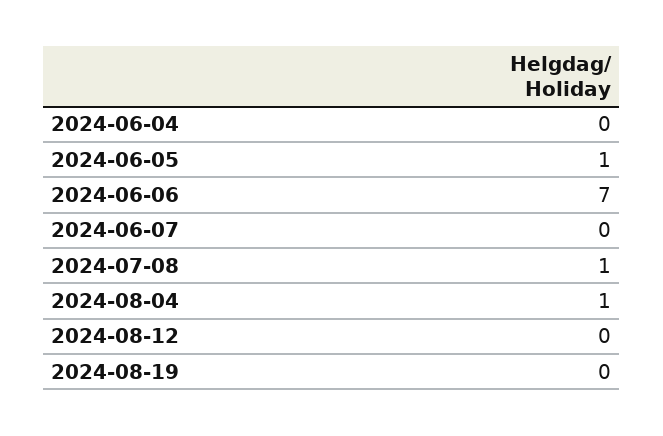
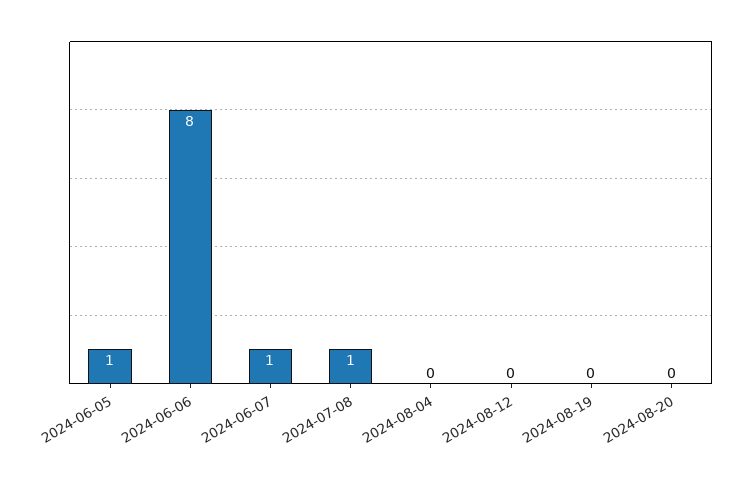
2024-06-04: 0 -> none
2024-06-06: 7 -> 8
2024-06-07: 0 -> 1
2024-08-04: 1 -> 0
2024-08-20: none -> 0

